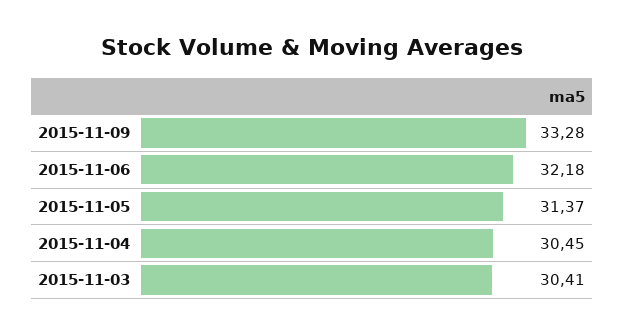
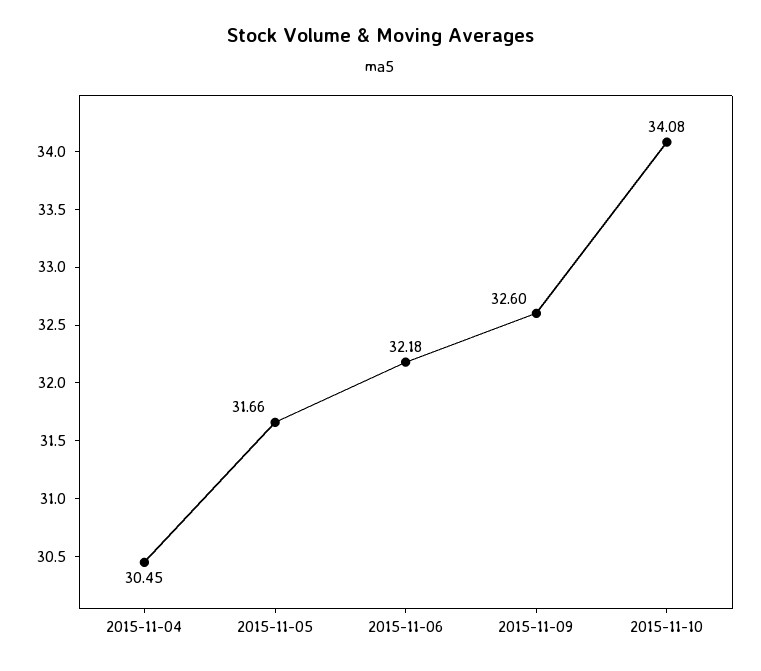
2015-11-09: 33.28 -> 32.6
2015-11-05: 31.37 -> 31.66
2015-11-03: 30.41 -> none
2015-11-10: none -> 34.08

